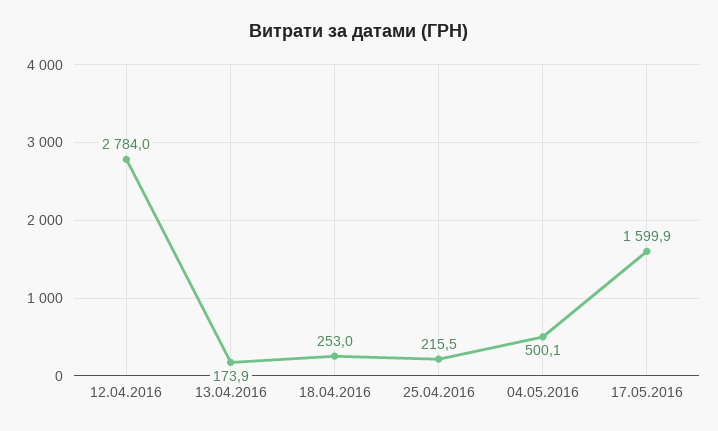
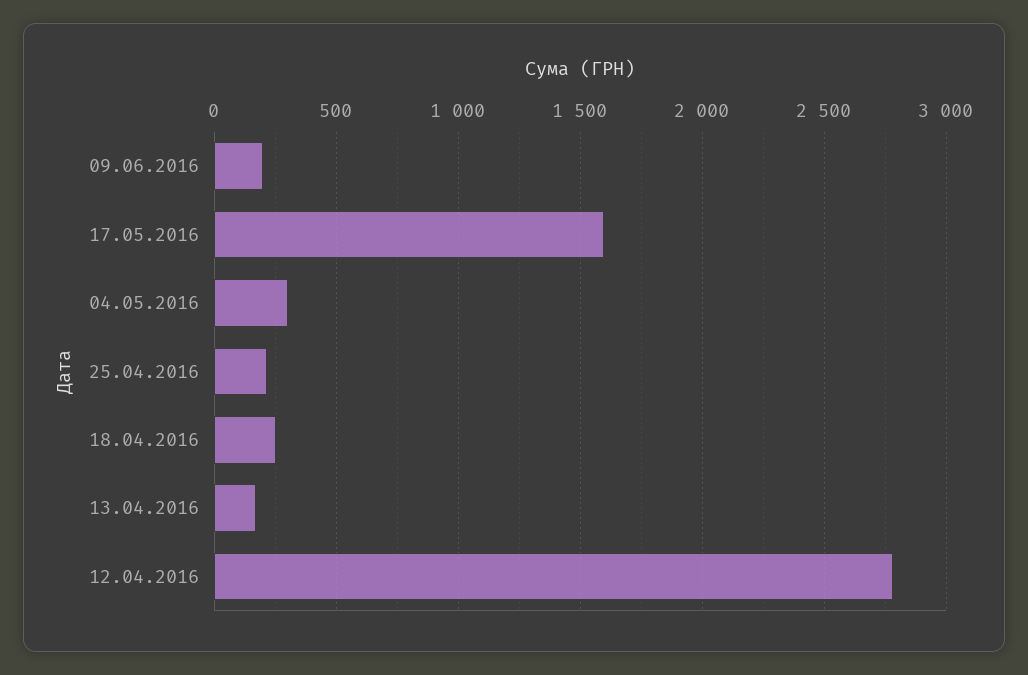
04.05.2016: 500.1 -> 300
09.06.2016: none -> 200

